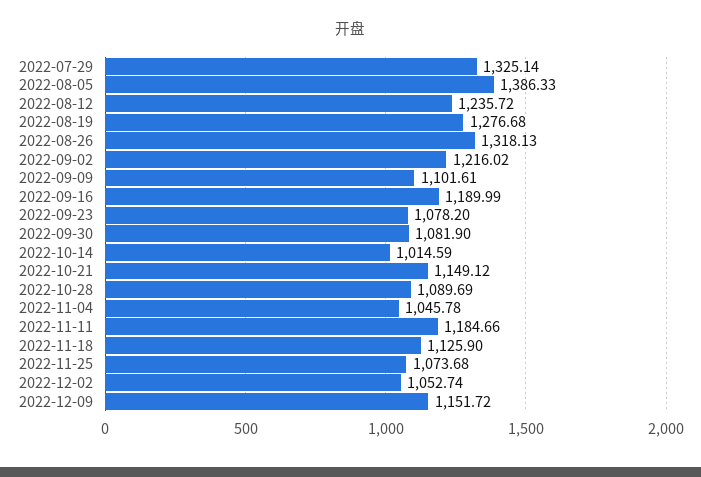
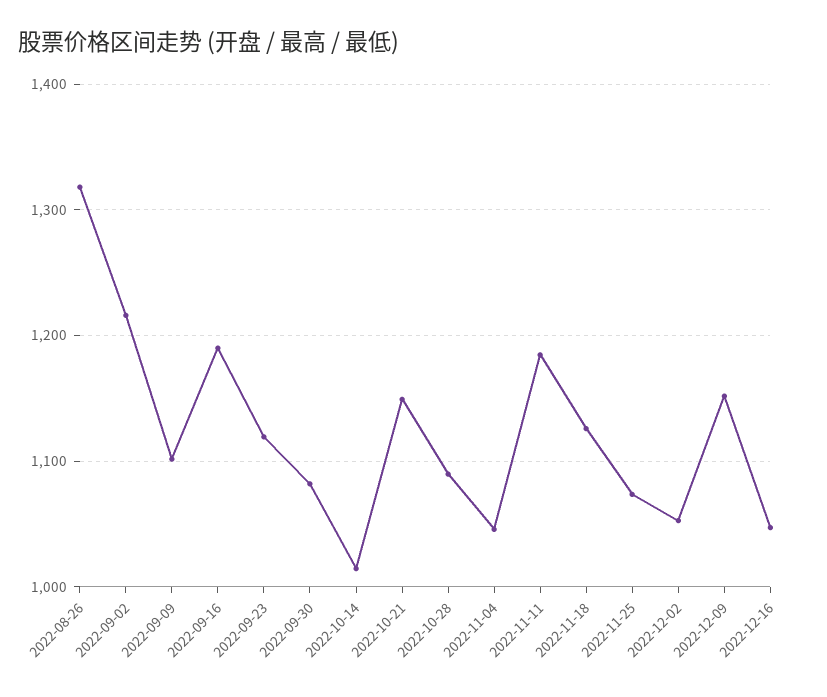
2022-07-29: 1325.14 -> none
2022-08-05: 1386.33 -> none
2022-08-12: 1235.72 -> none
2022-08-19: 1276.68 -> none
2022-09-23: 1078.2 -> 1120
2022-12-16: none -> 1050

